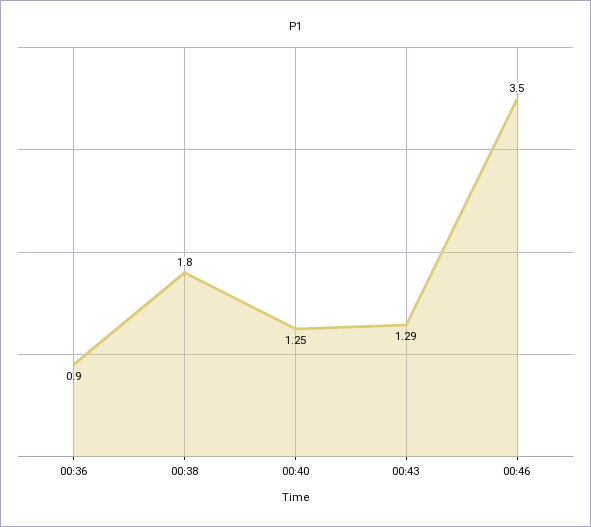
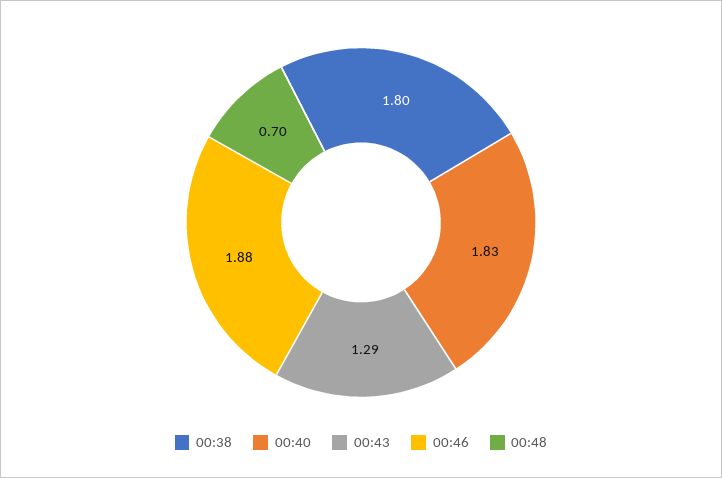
00:36: 0.9 -> none
00:40: 1.25 -> 1.83
00:46: 3.5 -> 1.88
00:48: none -> 0.7

